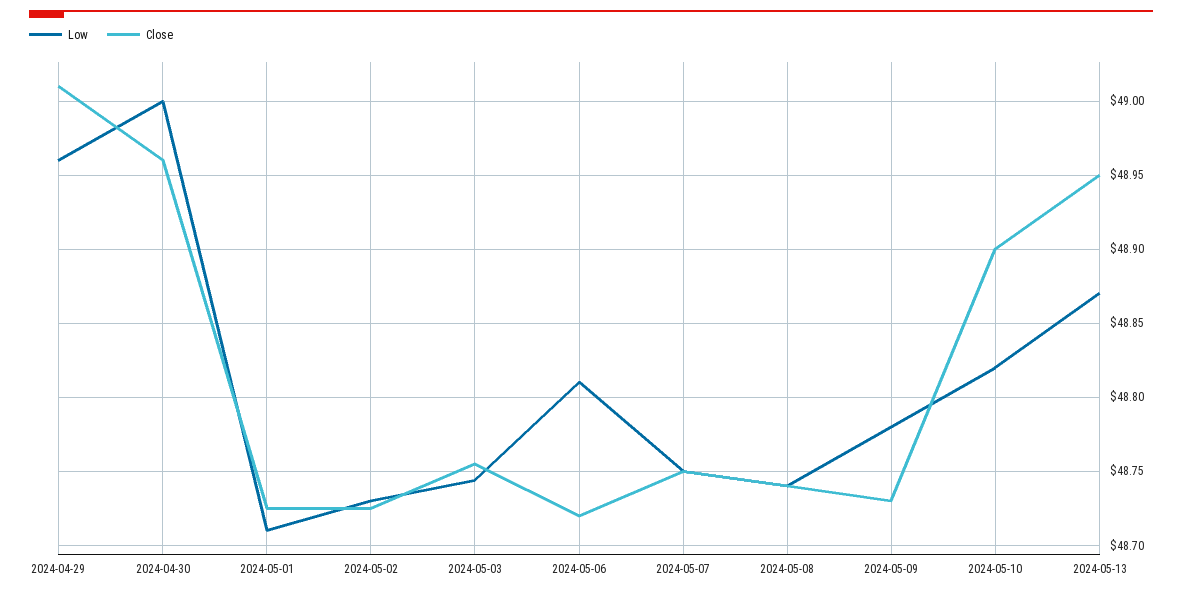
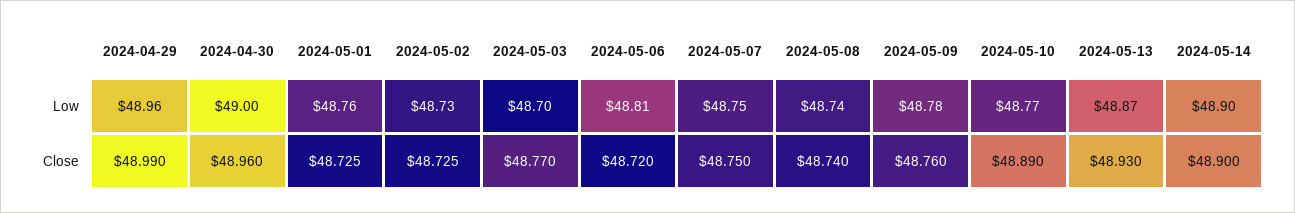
Close, 2024-04-29: 49.01 -> 48.99
Low, 2024-05-01: 48.71 -> 48.76
Low, 2024-05-03: 48.745 -> 48.7
Close, 2024-05-03: 48.755 -> 48.77
Close, 2024-05-09: 48.73 -> 48.76
Low, 2024-05-10: 48.82 -> 48.77
Close, 2024-05-10: 48.9 -> 48.89
Close, 2024-05-13: 48.95 -> 48.93
Low, 2024-05-14: none -> 48.9
Close, 2024-05-14: none -> 48.9

